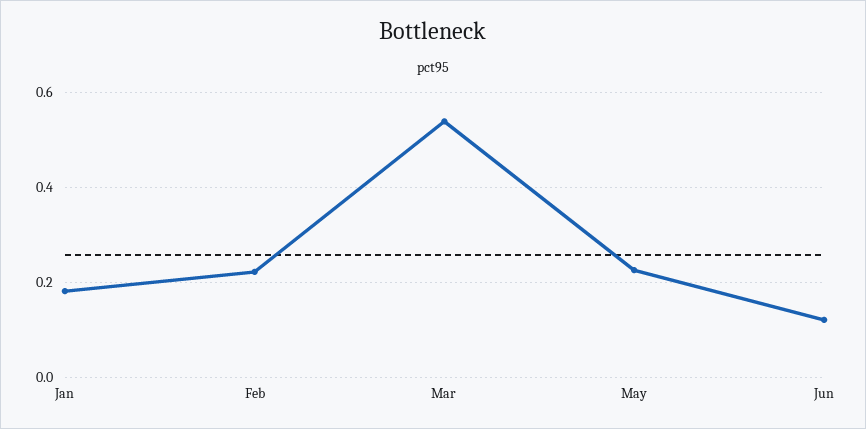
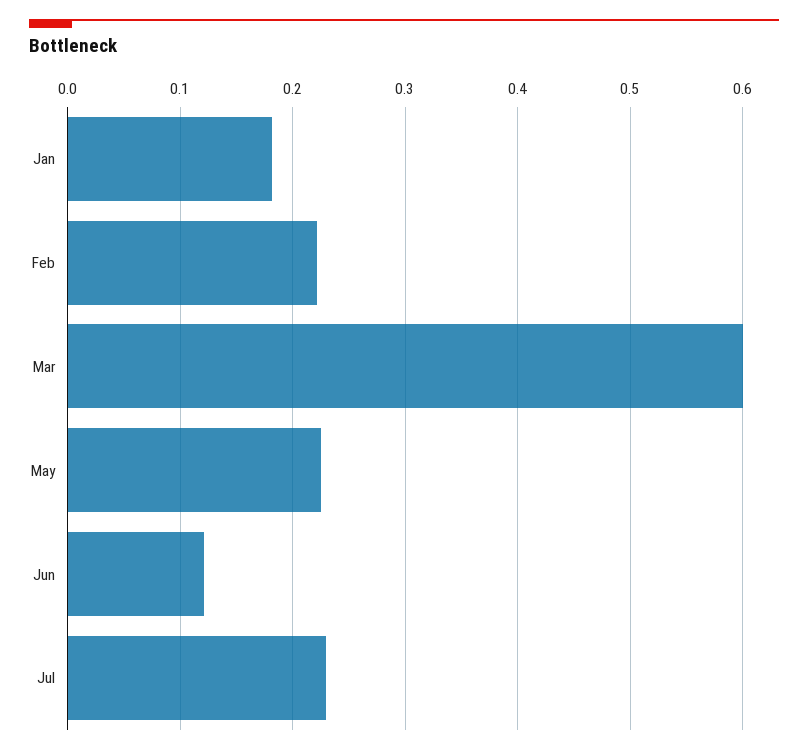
Mar: 0.54 -> 0.6
Jul: none -> 0.23

